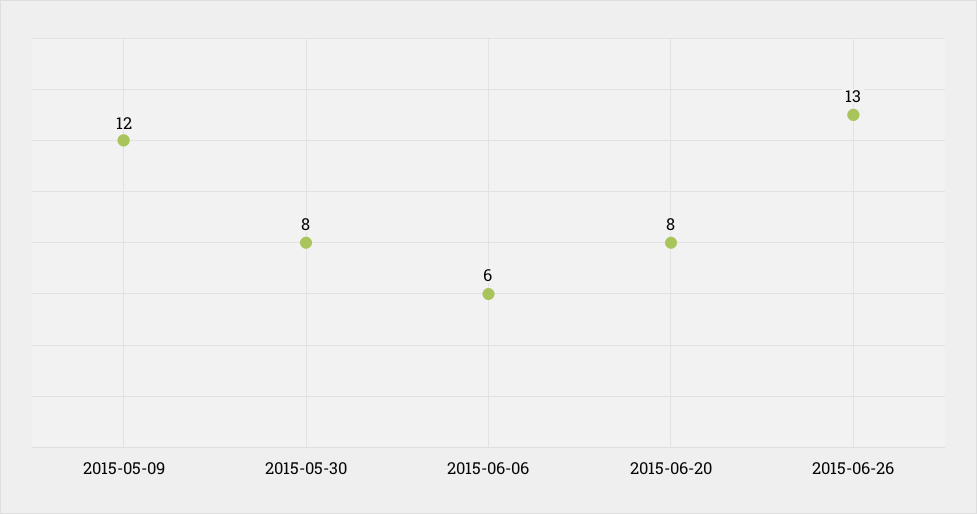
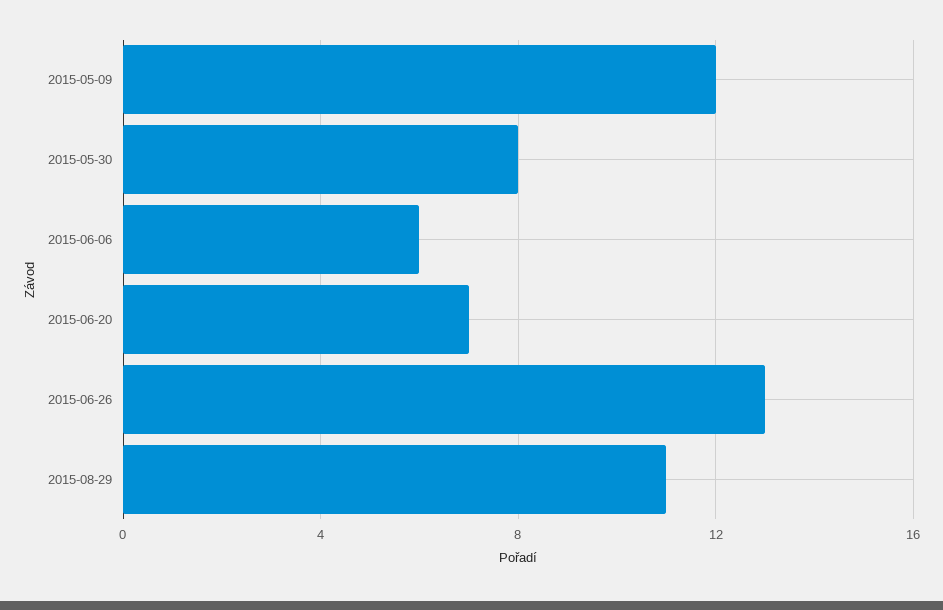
2015-06-20: 8 -> 7
2015-08-29: none -> 11

